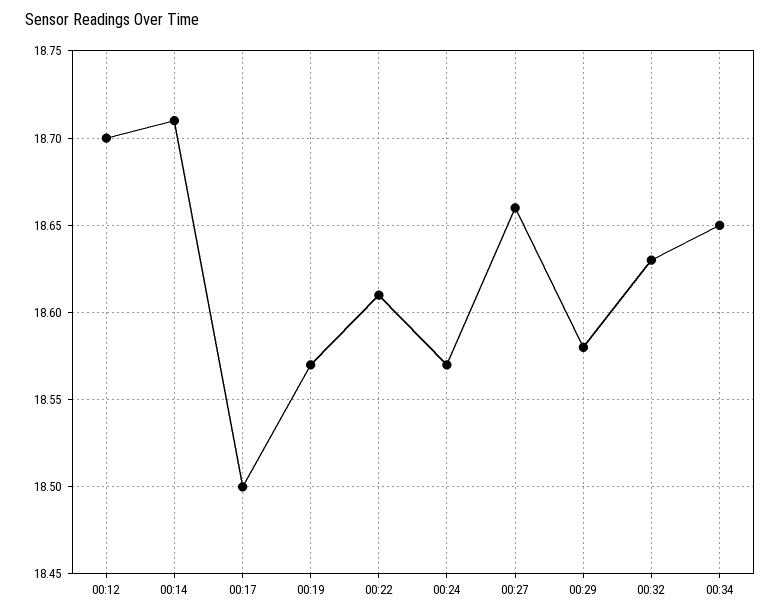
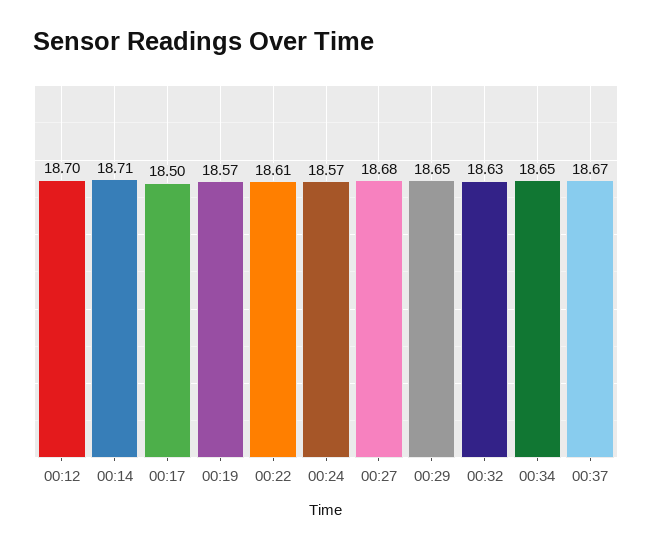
00:27: 18.66 -> 18.68
00:29: 18.58 -> 18.65
00:37: none -> 18.67

